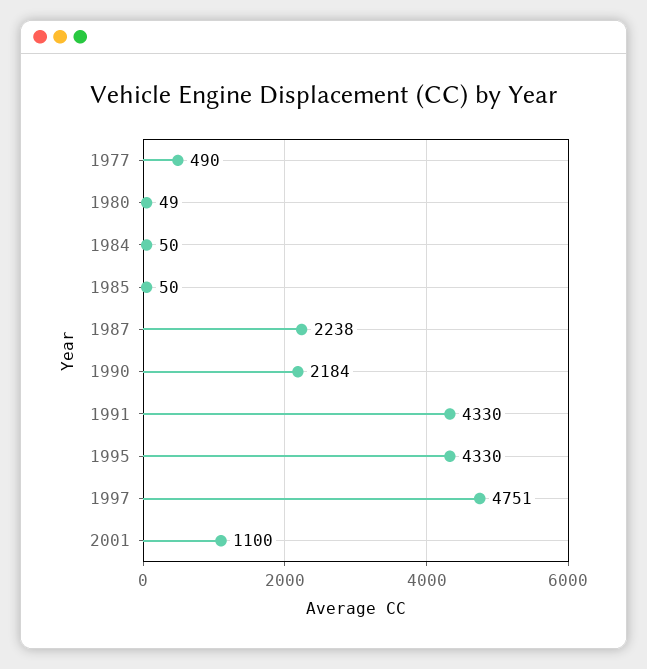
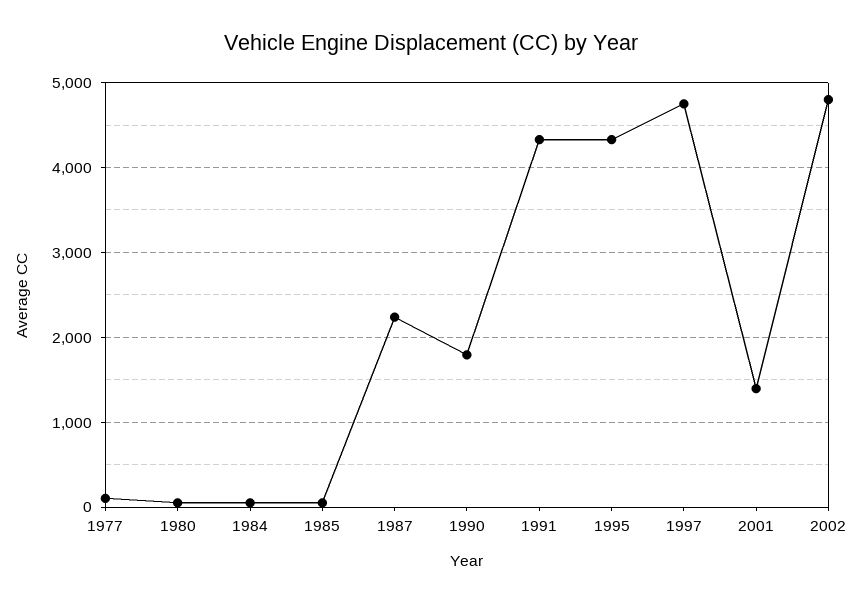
1977: 490 -> 100
1990: 2184 -> 1800
2001: 1100 -> 1400
2002: none -> 4800

